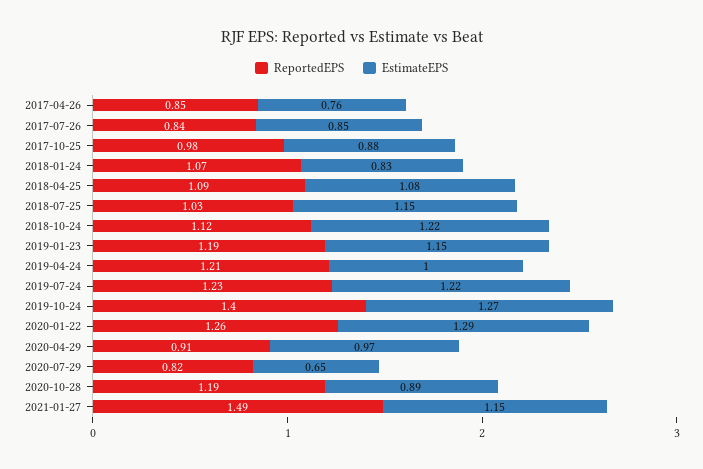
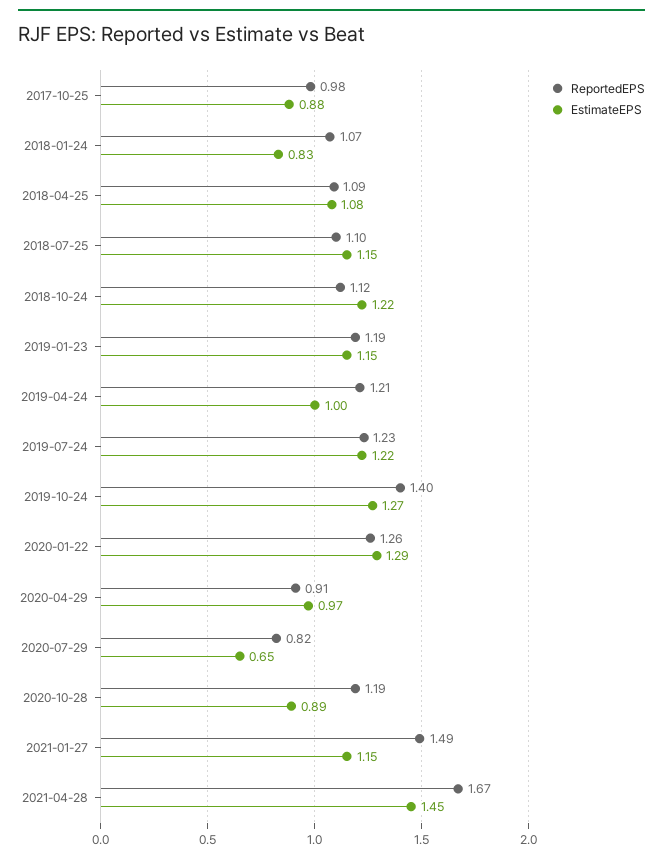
ReportedEPS, 2017-04-26: 0.85 -> none
EstimateEPS, 2017-04-26: 0.76 -> none
ReportedEPS, 2017-07-26: 0.84 -> none
EstimateEPS, 2017-07-26: 0.85 -> none
ReportedEPS, 2018-07-25: 1.03 -> 1.1
ReportedEPS, 2021-04-28: none -> 1.67
EstimateEPS, 2021-04-28: none -> 1.45

